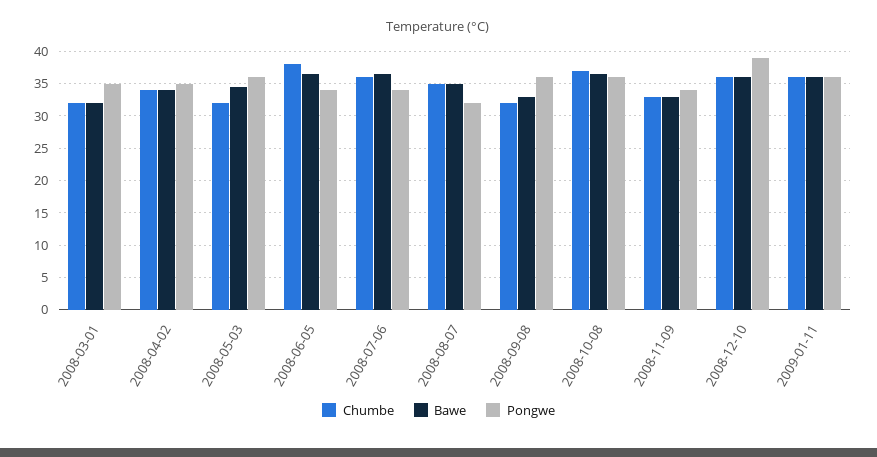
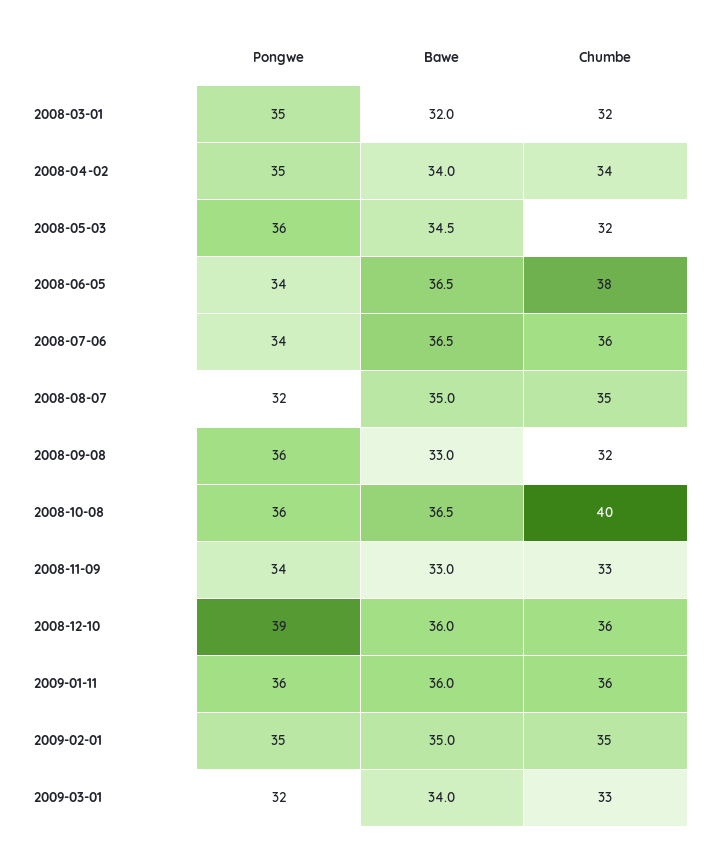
Chumbe, 2008-10-08: 37 -> 40
Pongwe, 2009-02-01: none -> 35
Bawe, 2009-02-01: none -> 35
Chumbe, 2009-02-01: none -> 35
Pongwe, 2009-03-01: none -> 32
Bawe, 2009-03-01: none -> 34
Chumbe, 2009-03-01: none -> 33

